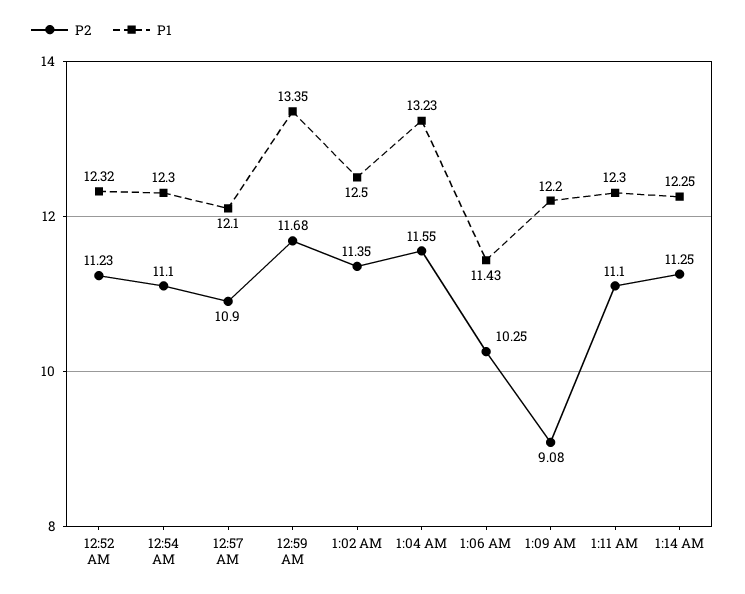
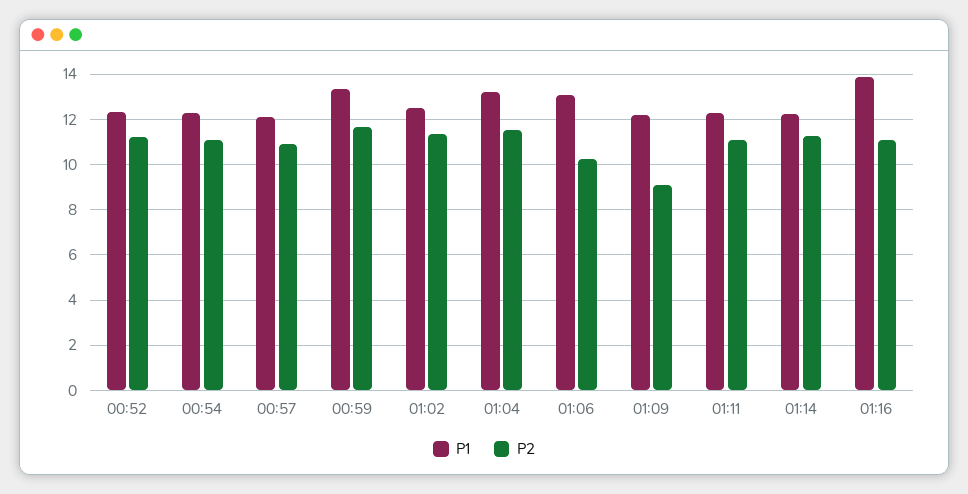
P1, 1:06 AM: 11.43 -> 13
P1, 01:16: none -> 14
P2, 01:16: none -> 11

